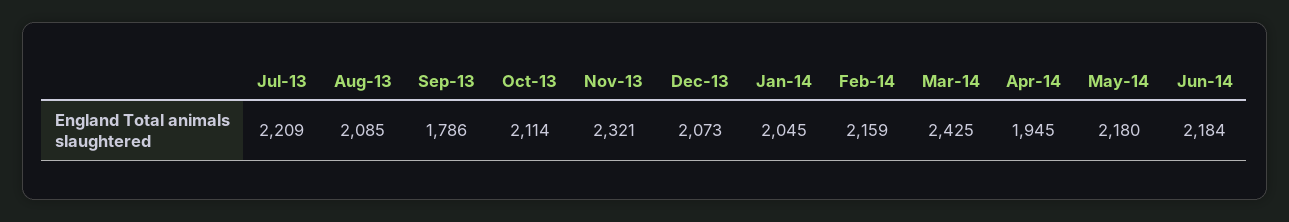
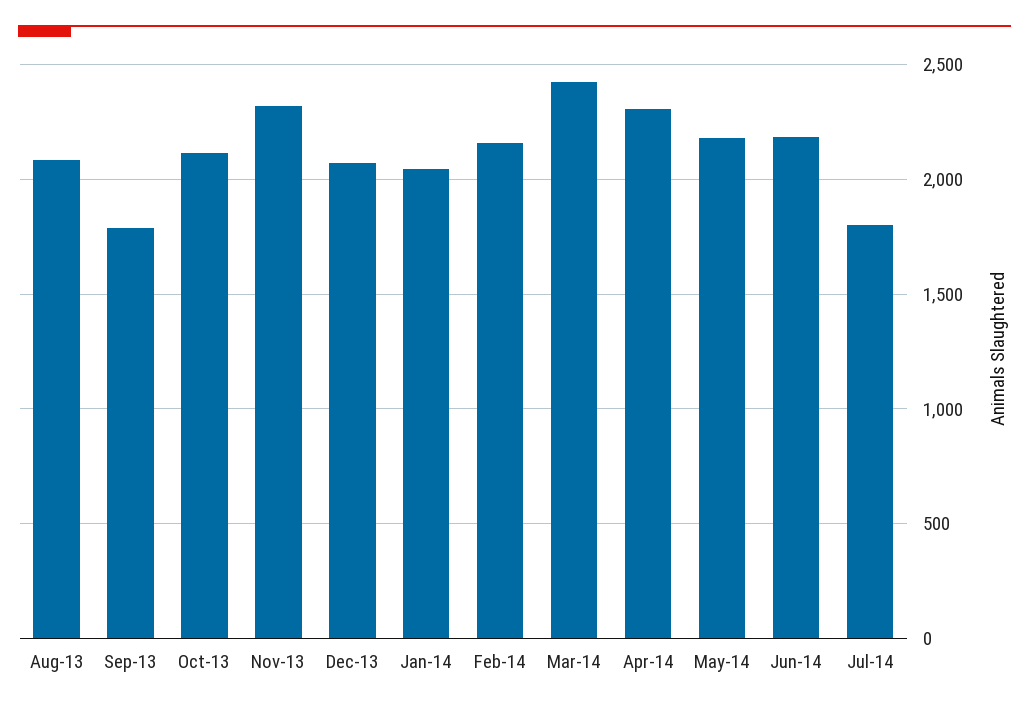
Jul-13: 2209 -> none
Apr-14: 1945 -> 2300
Jul-14: none -> 1800

